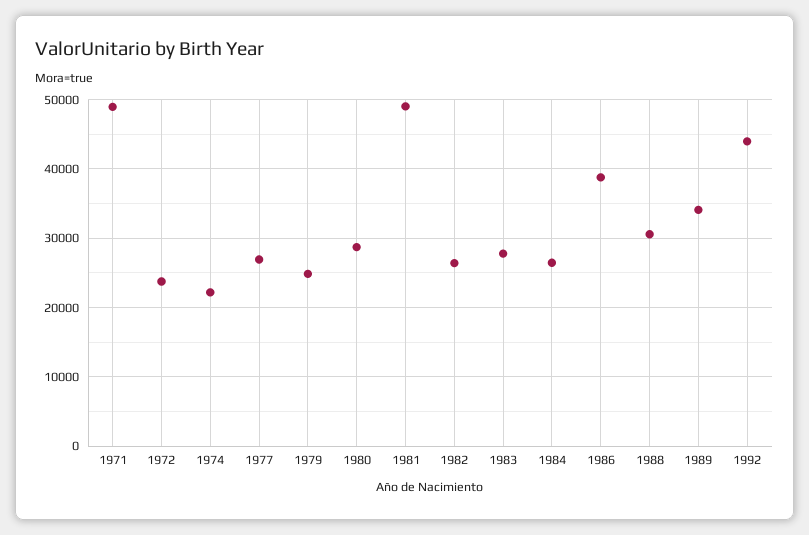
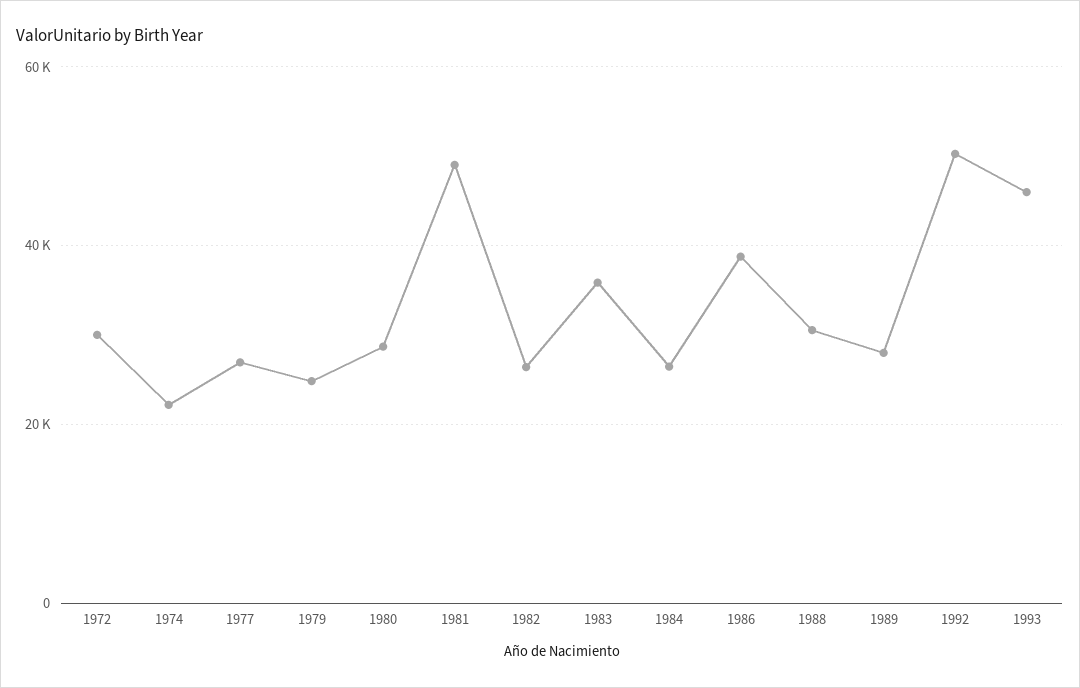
1971: 49000 -> none
1972: 24000 -> 30000
1983: 28000 -> 36000
1989: 34000 -> 28000
1992: 44000 -> 50000
1993: none -> 46000

